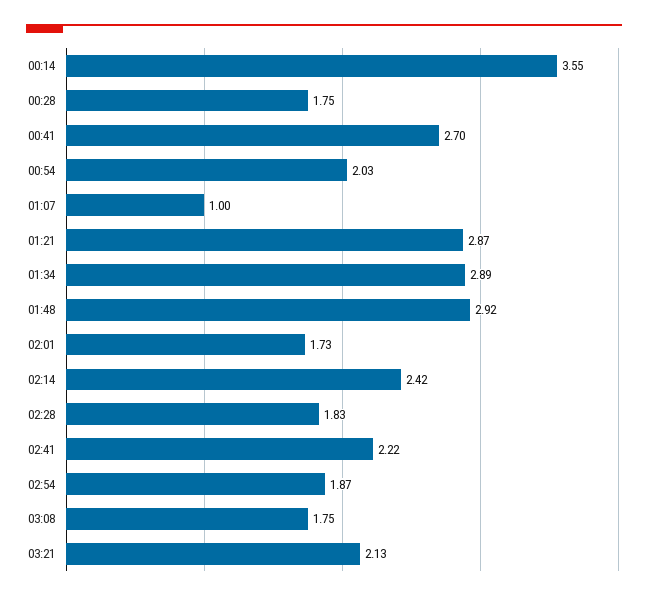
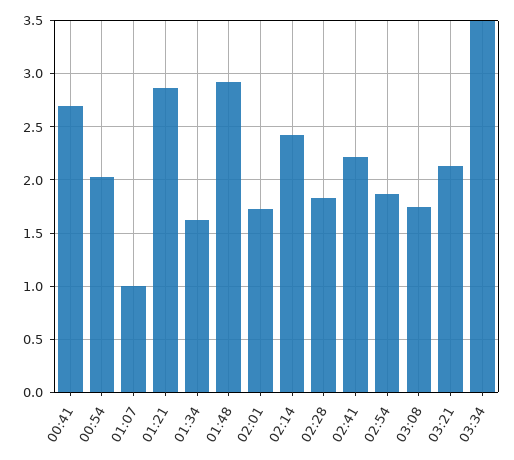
00:14: 3.55 -> none
00:28: 1.75 -> none
01:34: 2.89 -> 1.6
03:34: none -> 3.5

